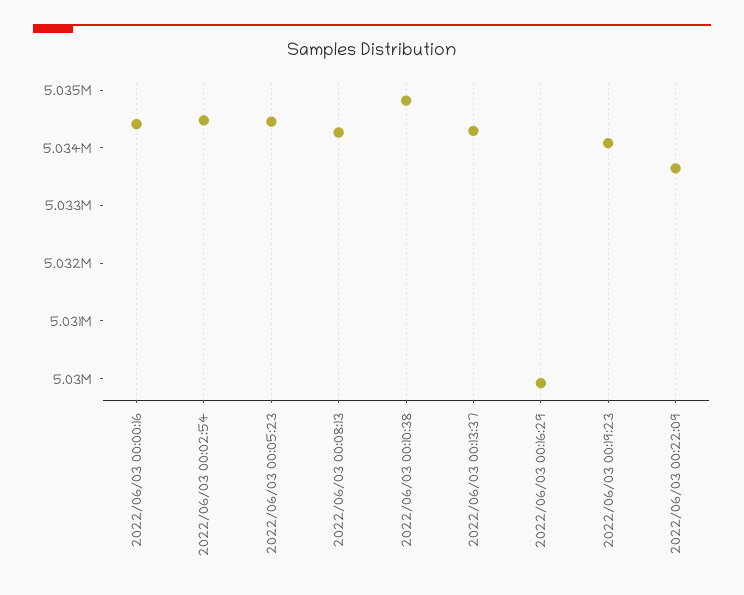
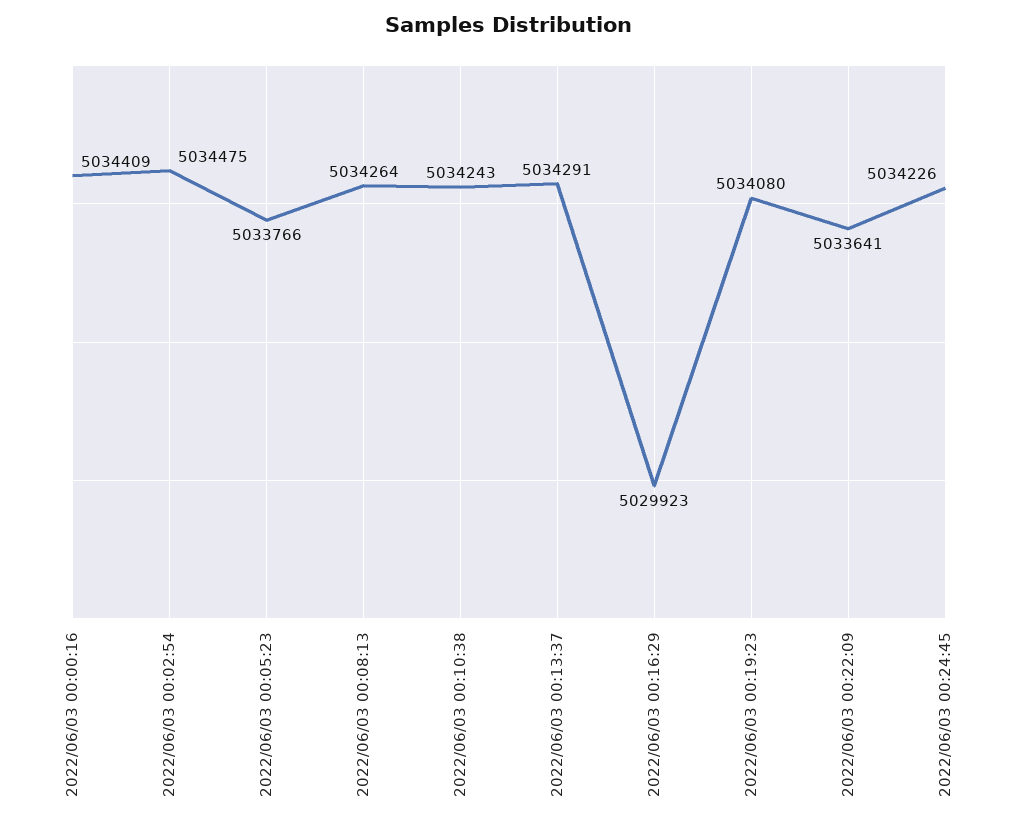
2022/06/03 00:05:23: 5034400 -> 5033766
2022/06/03 00:10:38: 5034800 -> 5034243
2022/06/03 00:24:45: none -> 5034226

